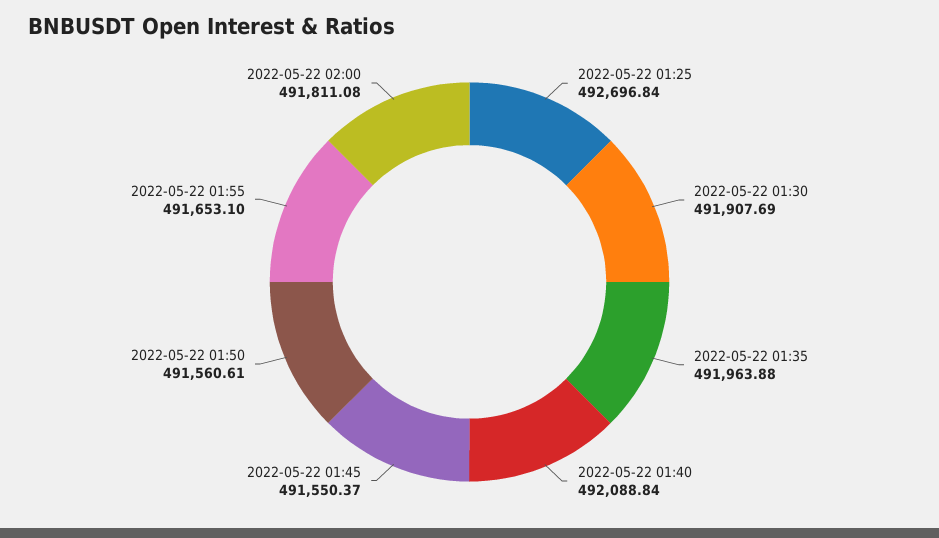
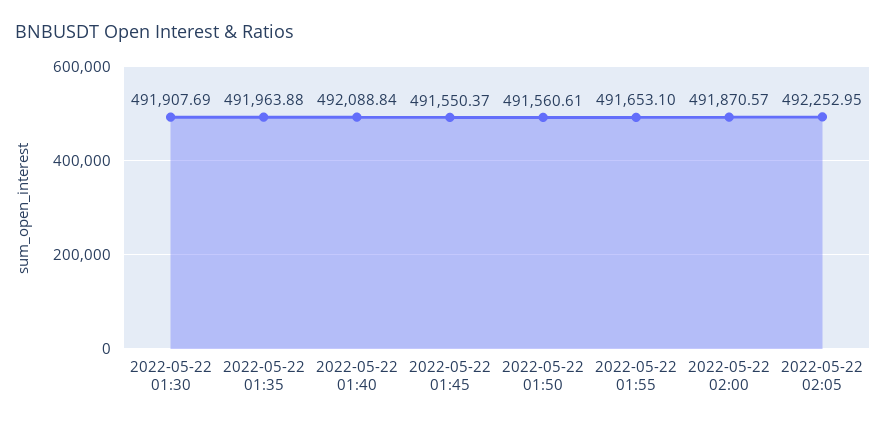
2022-05-22 01:25: 492696.84 -> none
2022-05-22 02:00: 491811.08 -> 491870.57
2022-05-22 02:05: none -> 492252.95

